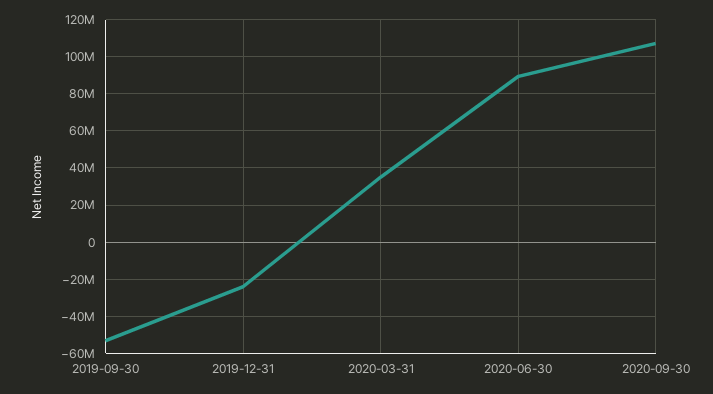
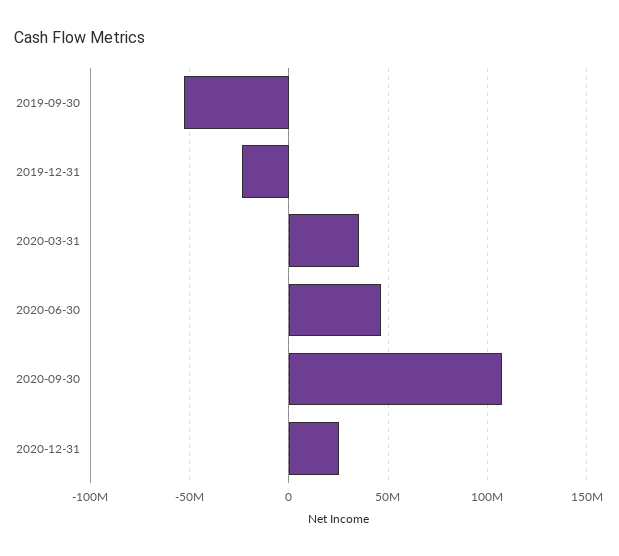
2020-06-30: 90000000 -> 45000000
2020-12-31: none -> 25000000

